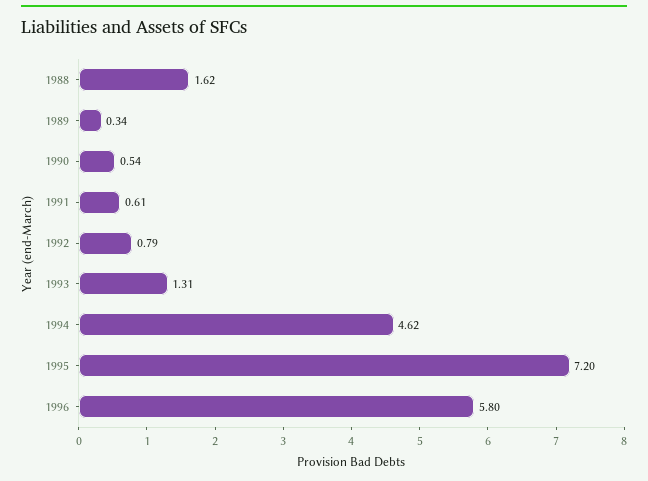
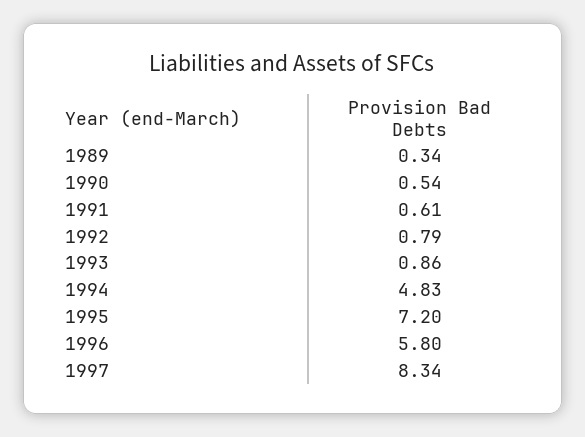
1988: 1.62 -> none
1993: 1.31 -> 0.86
1994: 4.62 -> 4.83
1997: none -> 8.34

